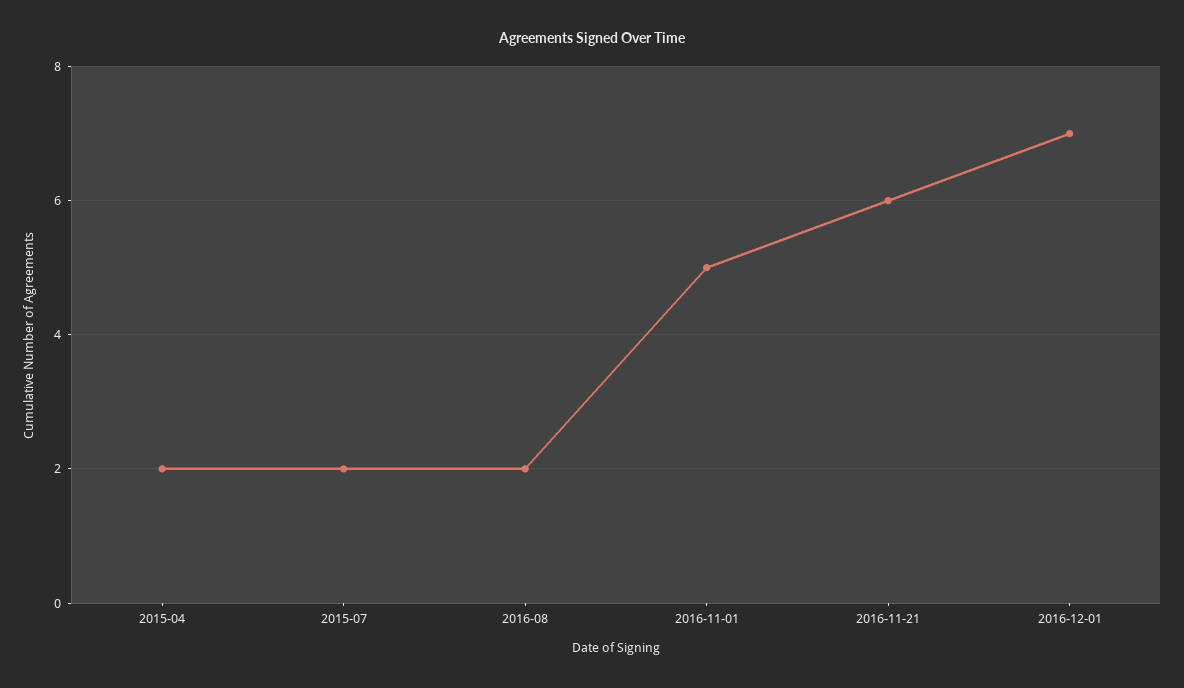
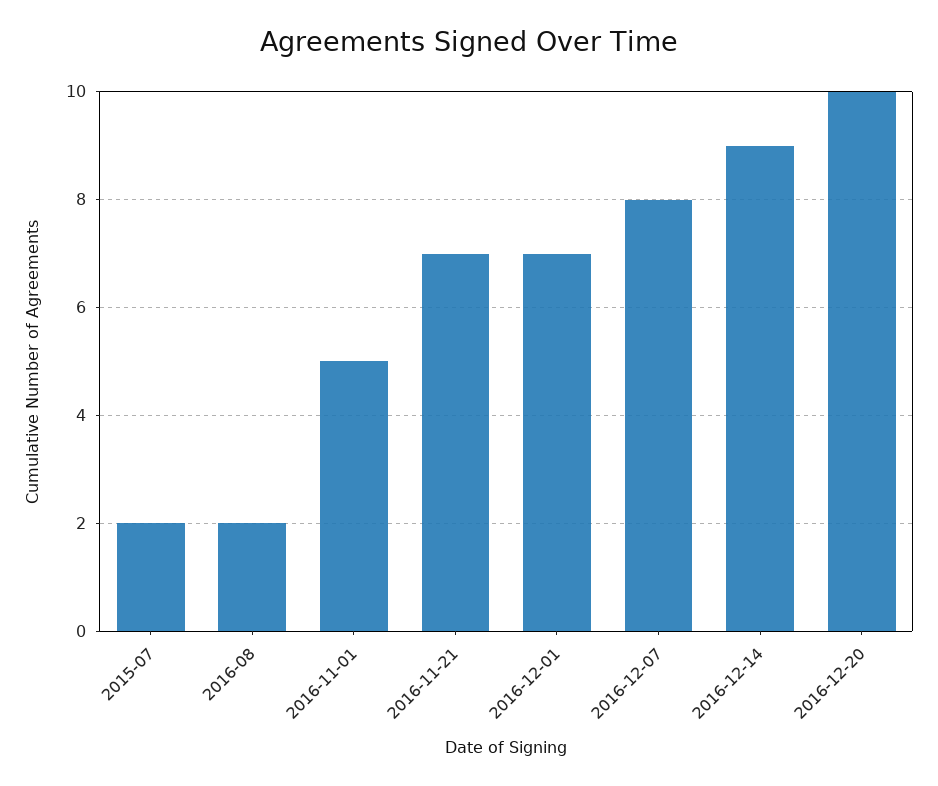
2015-04: 2 -> none
2016-11-21: 6 -> 7
2016-12-07: none -> 8
2016-12-14: none -> 9
2016-12-20: none -> 10

